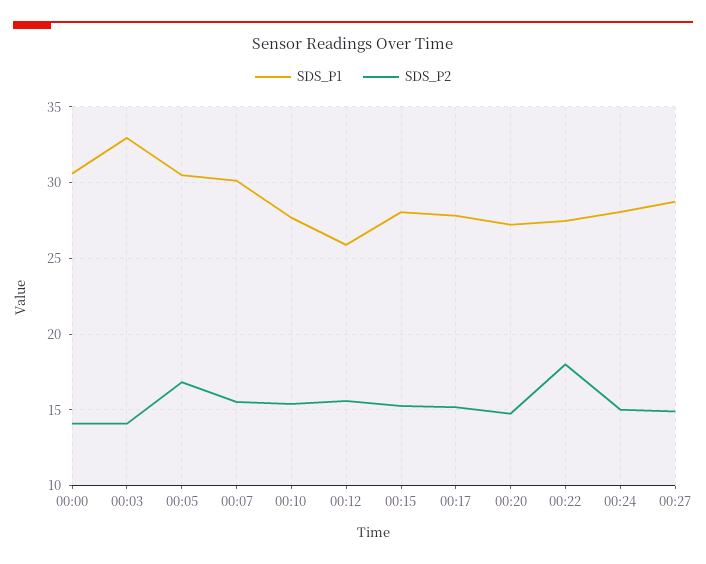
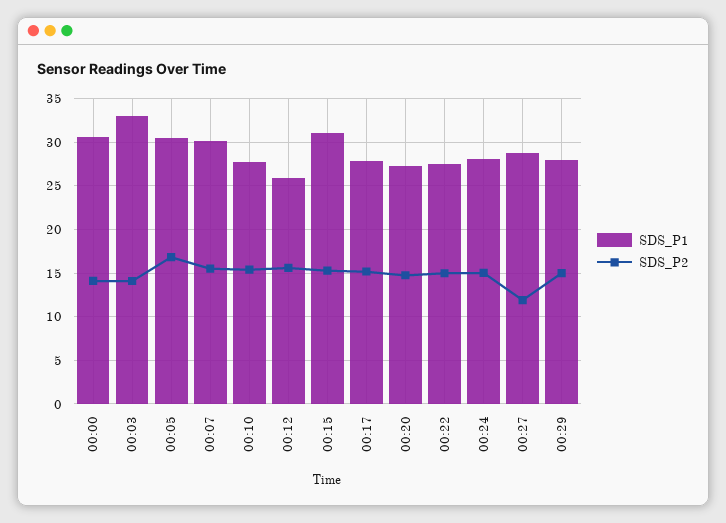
SDS_P1, 00:15: 28 -> 31
SDS_P2, 00:22: 18 -> 15
SDS_P2, 00:27: 15 -> 12
SDS_P1, 00:29: none -> 28
SDS_P2, 00:29: none -> 15

